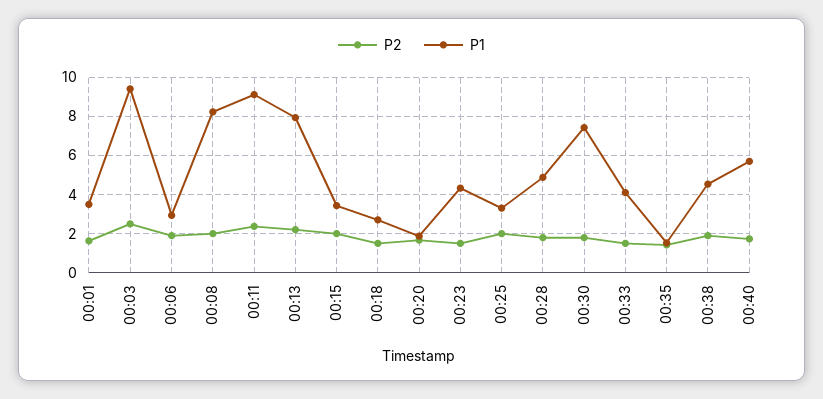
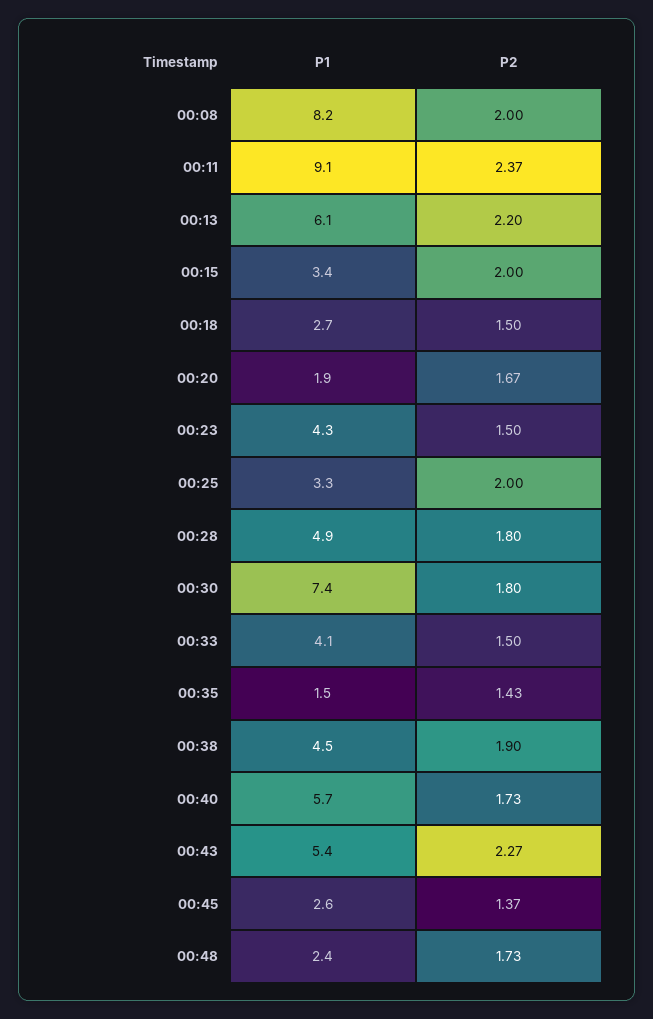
P2, 00:01: 1.5 -> none
P1, 00:01: 3.5 -> none
P2, 00:03: 2.5 -> none
P1, 00:03: 9.5 -> none
P2, 00:06: 2 -> none
P1, 00:06: 3 -> none
P1, 00:13: 8 -> 6.1
P1, 00:43: none -> 5.4
P2, 00:43: none -> 2.27
P1, 00:45: none -> 2.6
P2, 00:45: none -> 1.37
P1, 00:48: none -> 2.4
P2, 00:48: none -> 1.73

